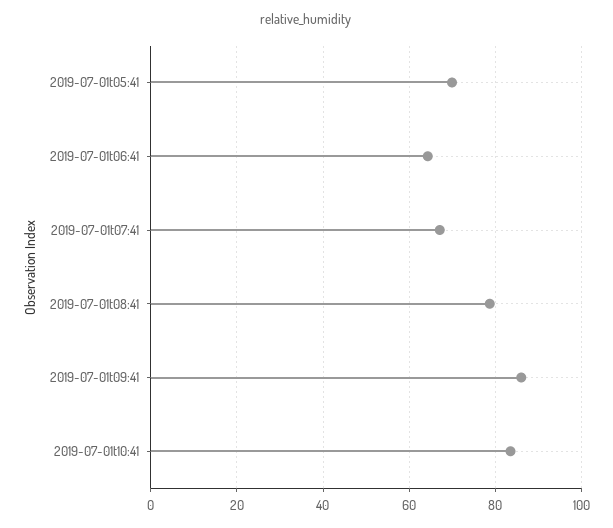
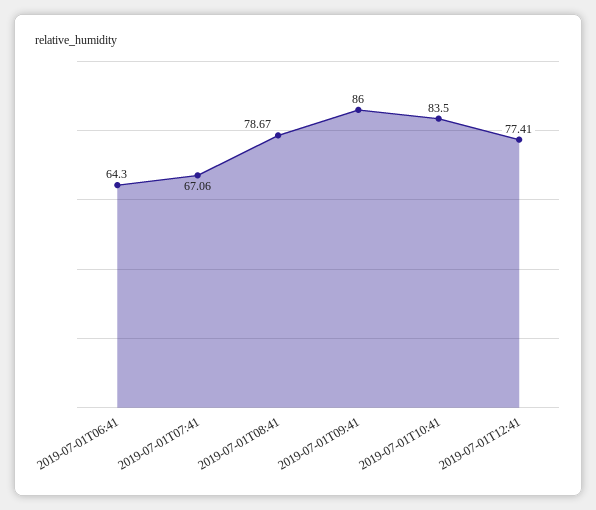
2019-07-01t05:41: 70 -> none
2019-07-01T12:41: none -> 77.41

